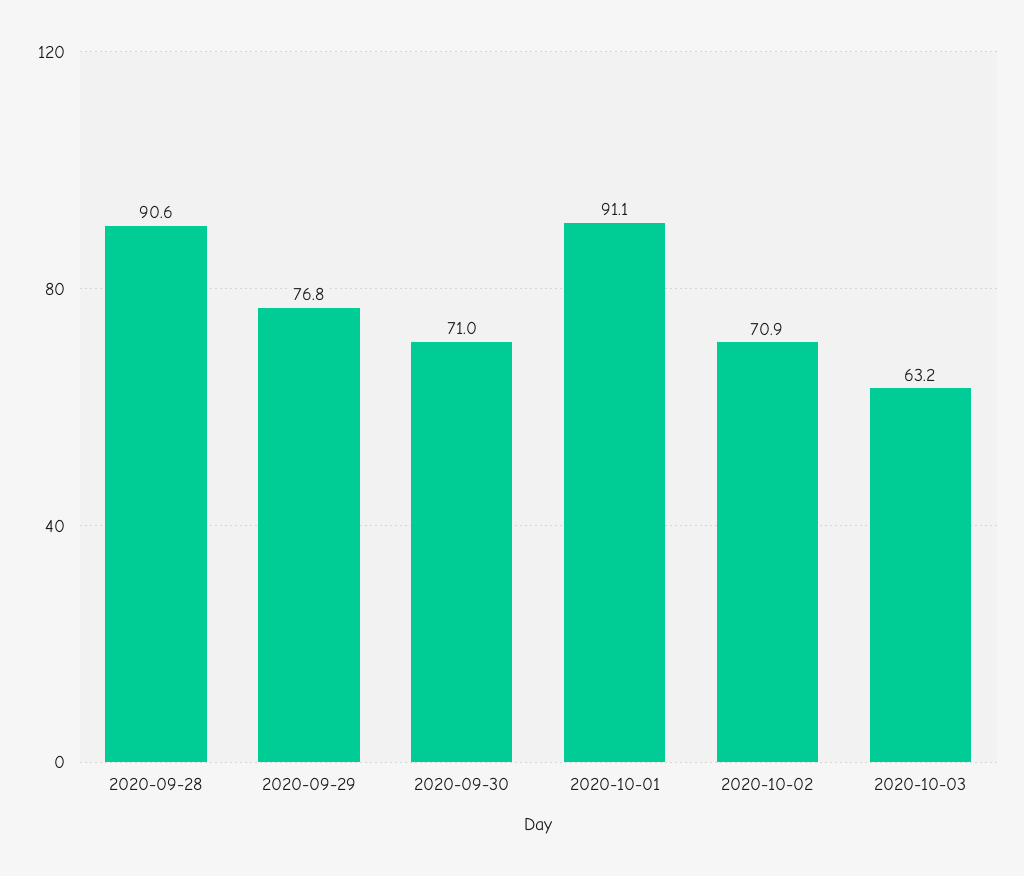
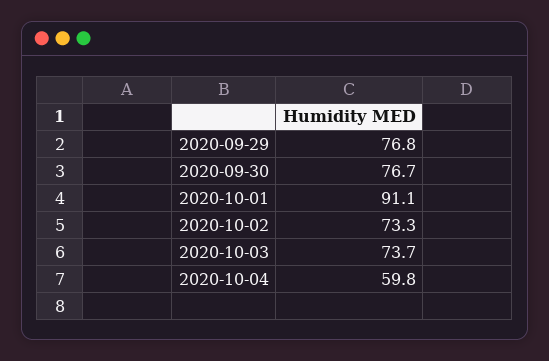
2020-09-28: 90.6 -> none
2020-09-30: 71 -> 76.7
2020-10-02: 70.9 -> 73.3
2020-10-03: 63.2 -> 73.7
2020-10-04: none -> 59.8

